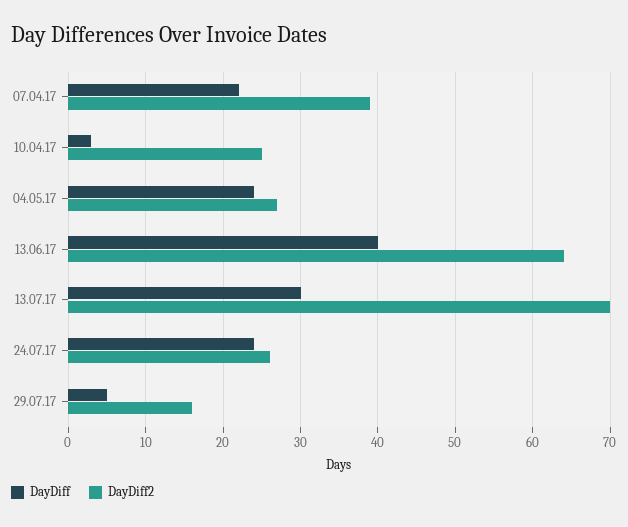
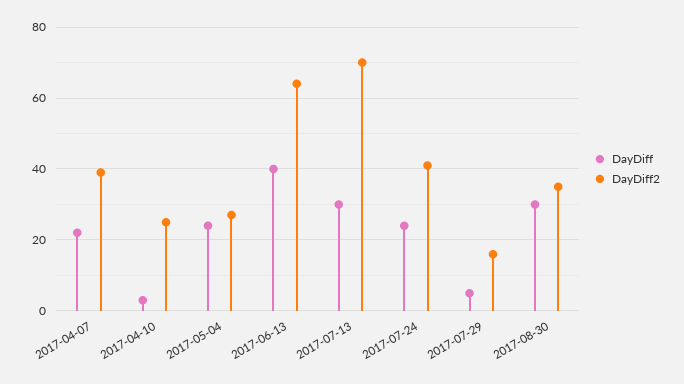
DayDiff2, 24.07.17: 26 -> 40
DayDiff, 2017-08-30: none -> 30
DayDiff2, 2017-08-30: none -> 35

